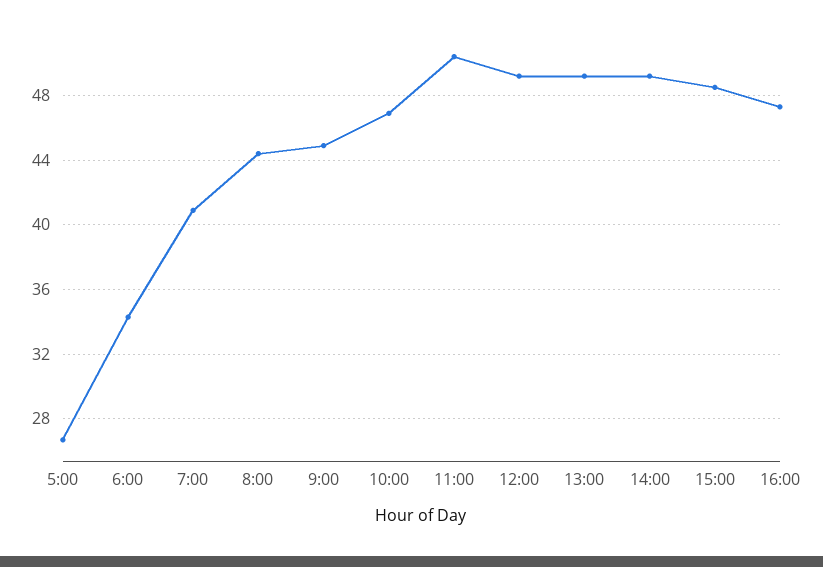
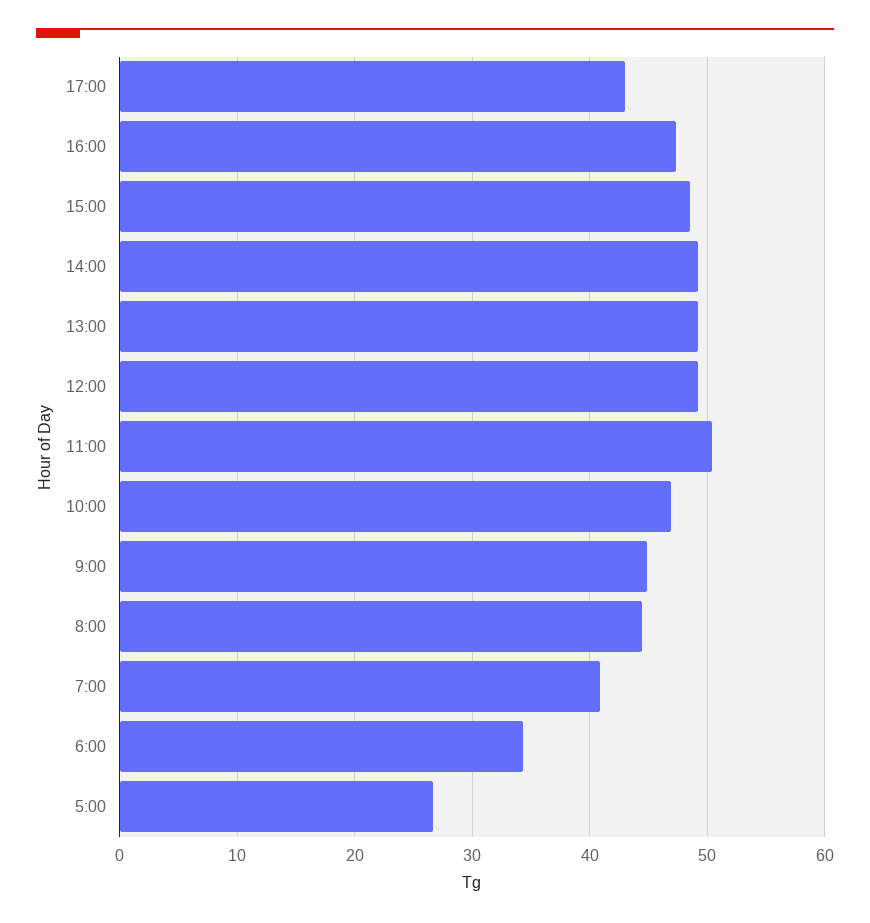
17:00: none -> 43

